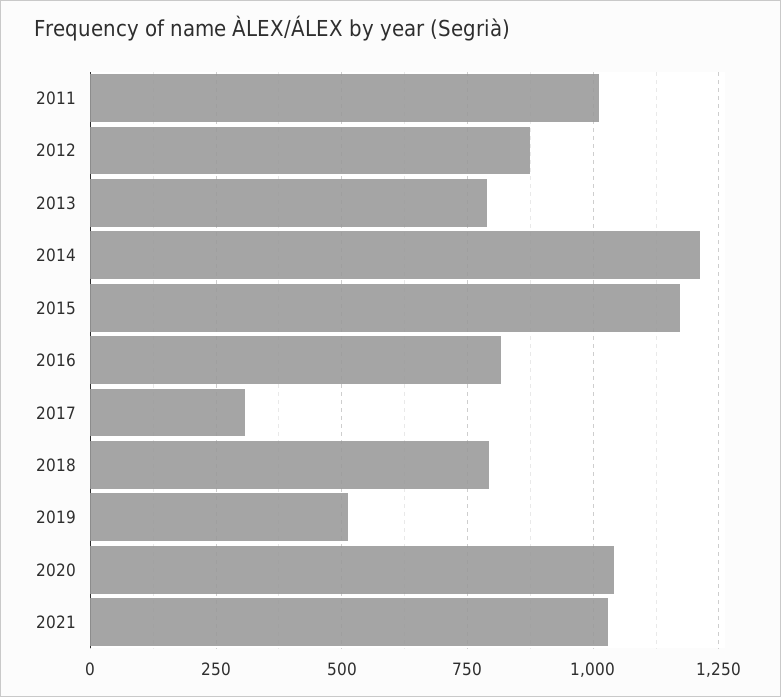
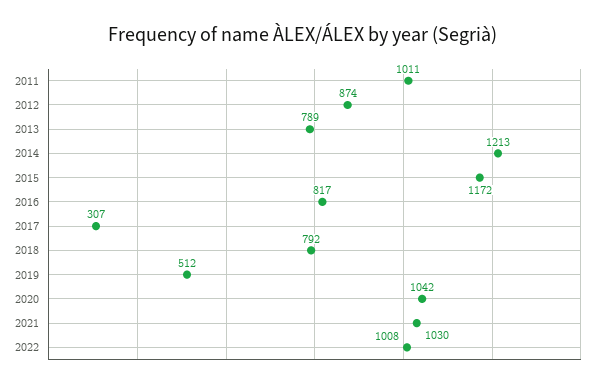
2022: none -> 1008

